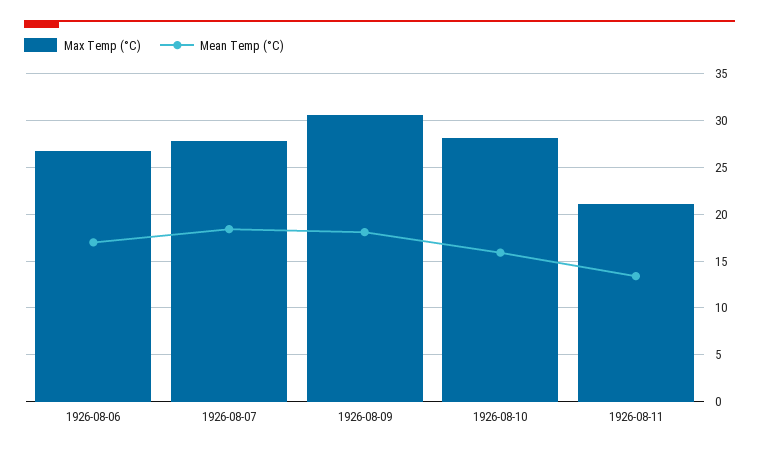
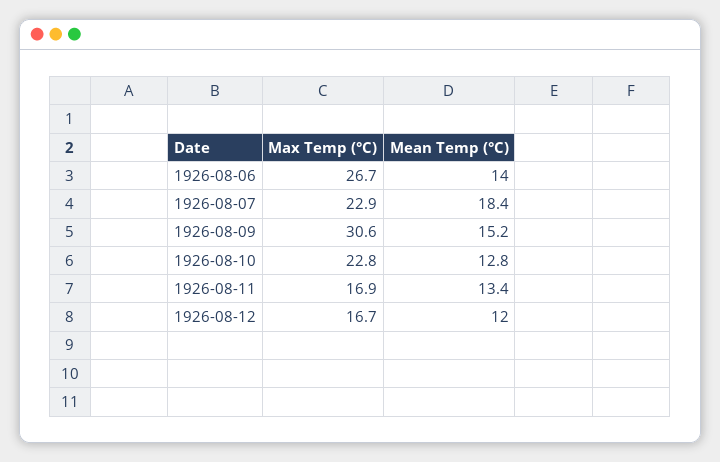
Mean Temp (°C), 1926-08-06: 17 -> 14
Max Temp (°C), 1926-08-07: 28 -> 22.9
Mean Temp (°C), 1926-08-09: 18 -> 15.2
Max Temp (°C), 1926-08-10: 28 -> 22.8
Mean Temp (°C), 1926-08-10: 16 -> 12.8
Max Temp (°C), 1926-08-11: 21 -> 16.9
Max Temp (°C), 1926-08-12: none -> 16.7
Mean Temp (°C), 1926-08-12: none -> 12

